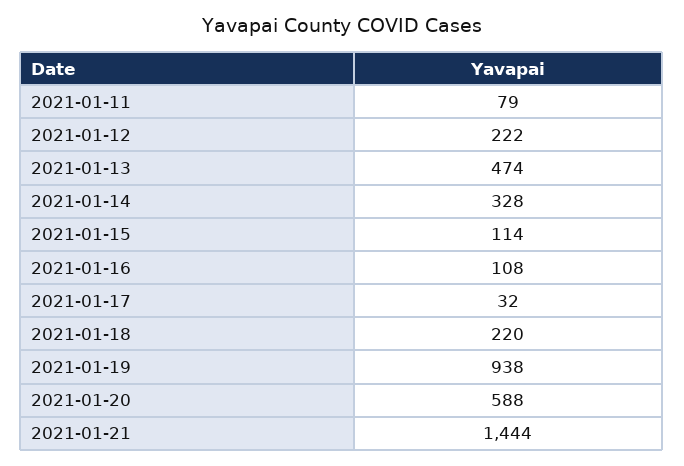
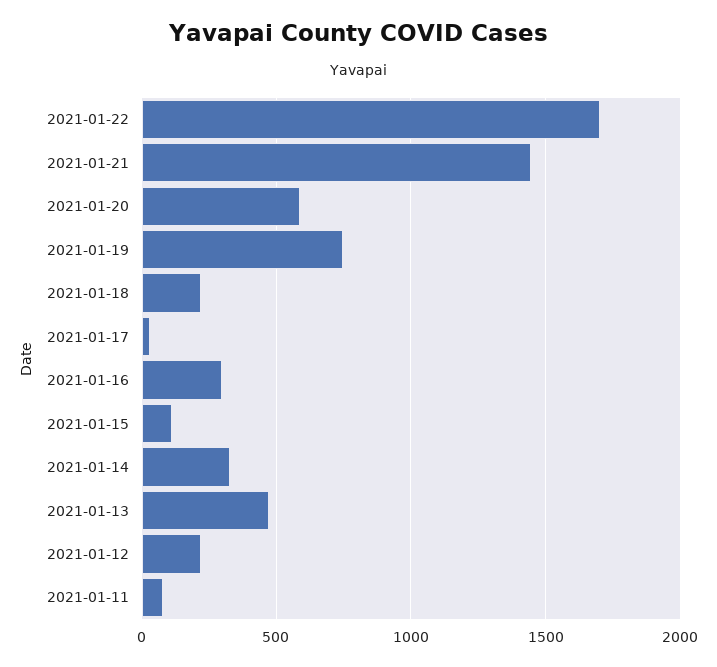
2021-01-16: 108 -> 300
2021-01-19: 938 -> 750
2021-01-22: none -> 1700

